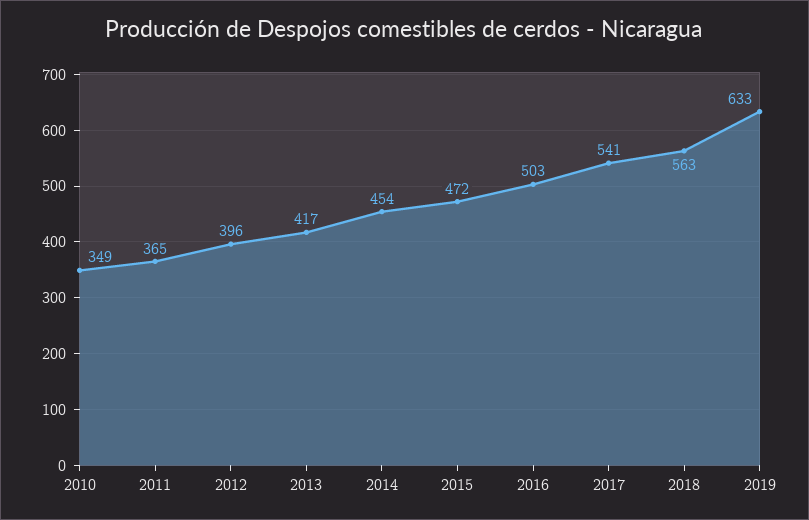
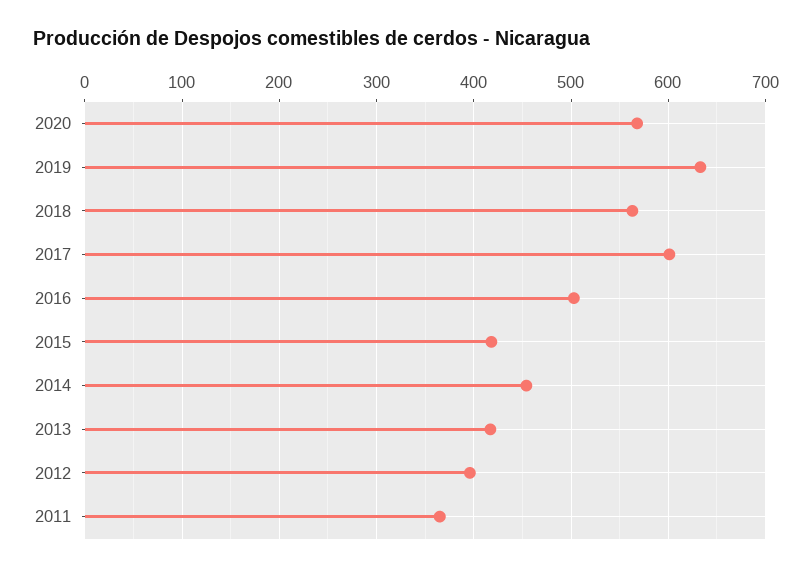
2010: 349 -> none
2015: 472 -> 420
2017: 541 -> 600
2020: none -> 570

